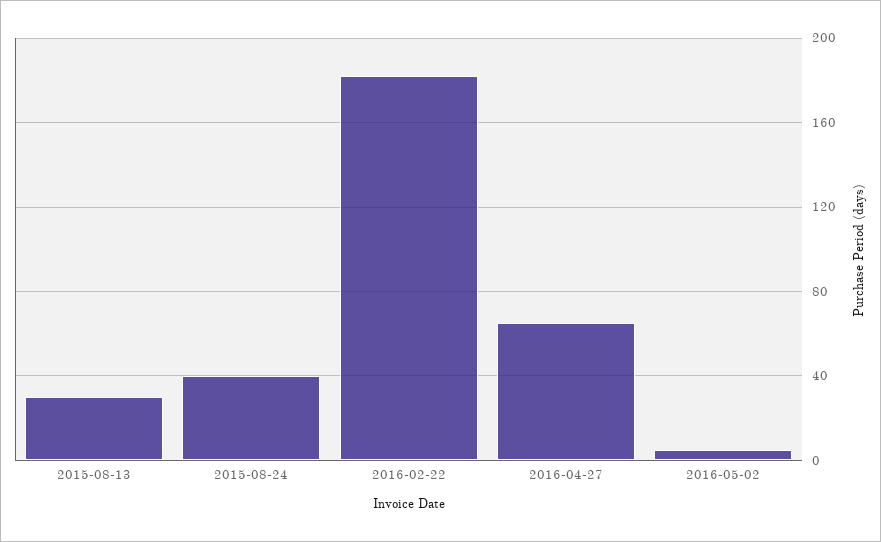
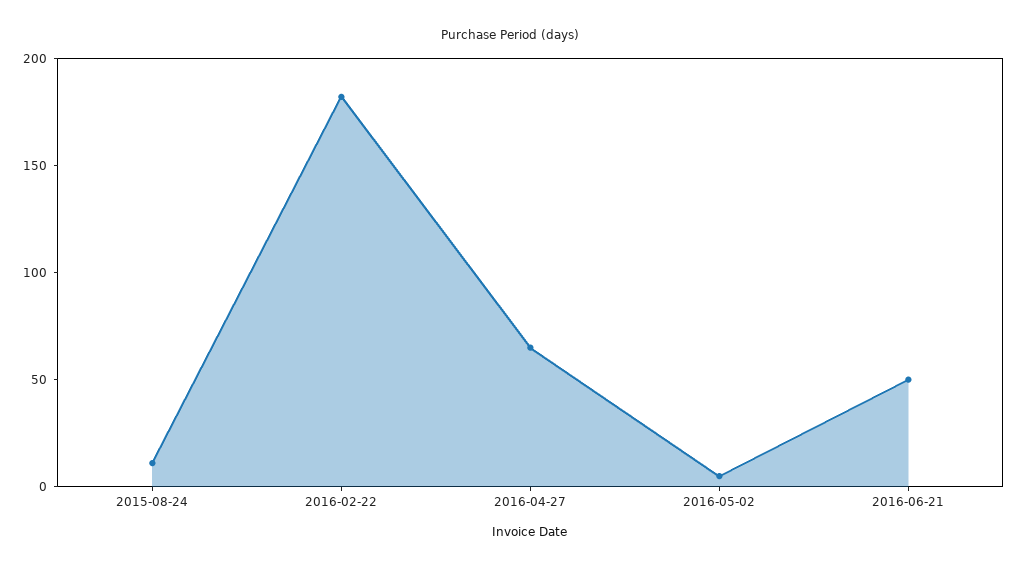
2015-08-13: 30 -> none
2015-08-24: 40 -> 10
2016-06-21: none -> 50

